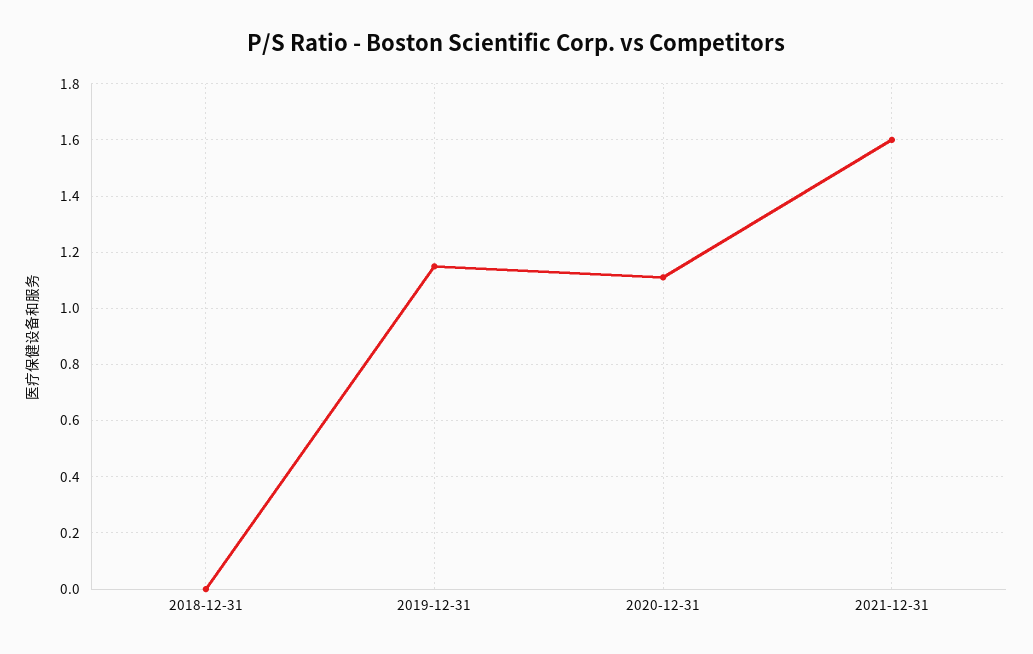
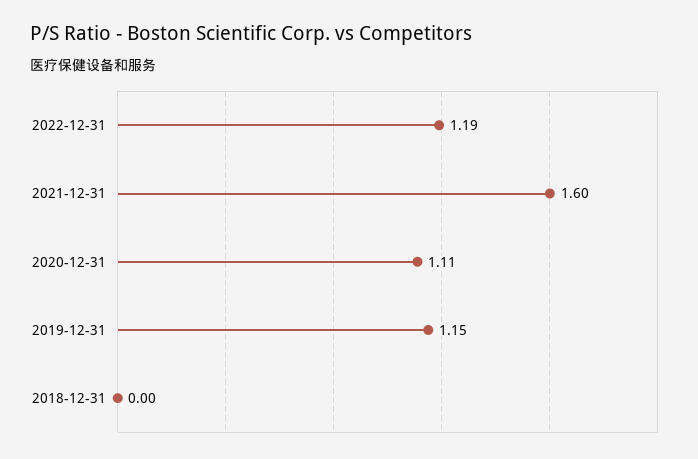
2022-12-31: none -> 1.19

